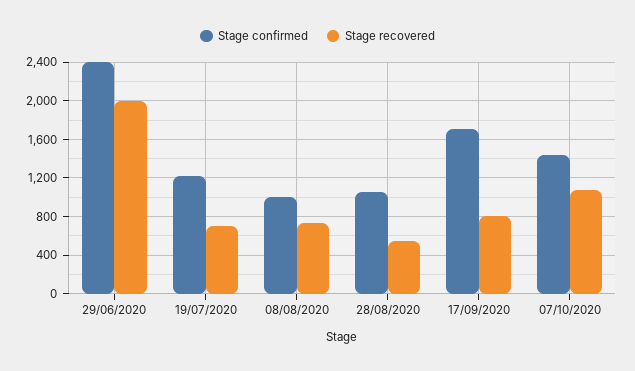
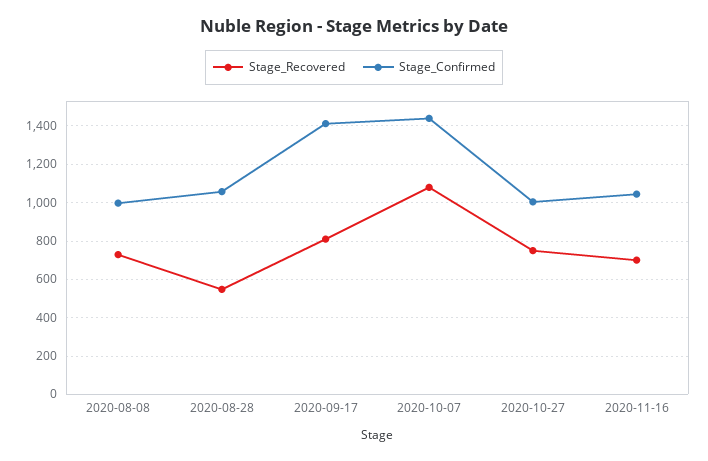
Stage confirmed, 29/06/2020: 2400 -> none
Stage recovered, 29/06/2020: 2000 -> none
Stage confirmed, 19/07/2020: 1200 -> none
Stage recovered, 19/07/2020: 700 -> none
Stage confirmed, 17/09/2020: 1700 -> 1400
Stage recovered, 2020-10-27: none -> 750
Stage confirmed, 2020-10-27: none -> 1000
Stage recovered, 2020-11-16: none -> 700
Stage confirmed, 2020-11-16: none -> 1050

